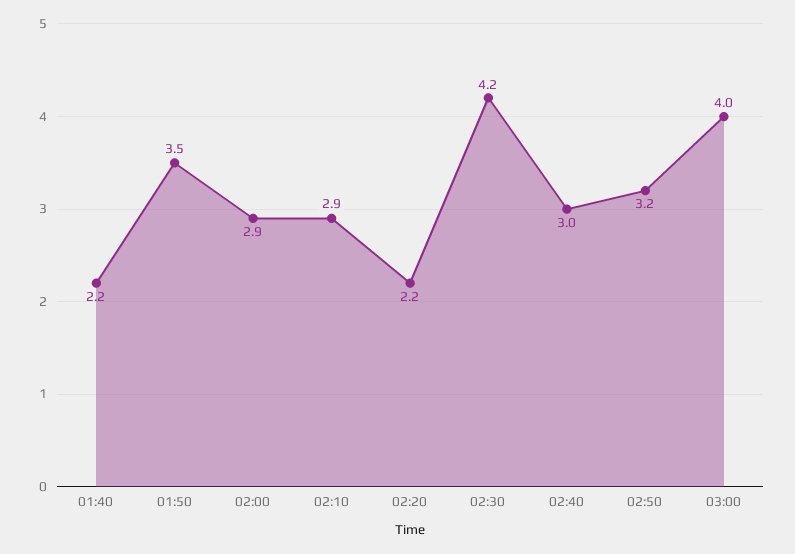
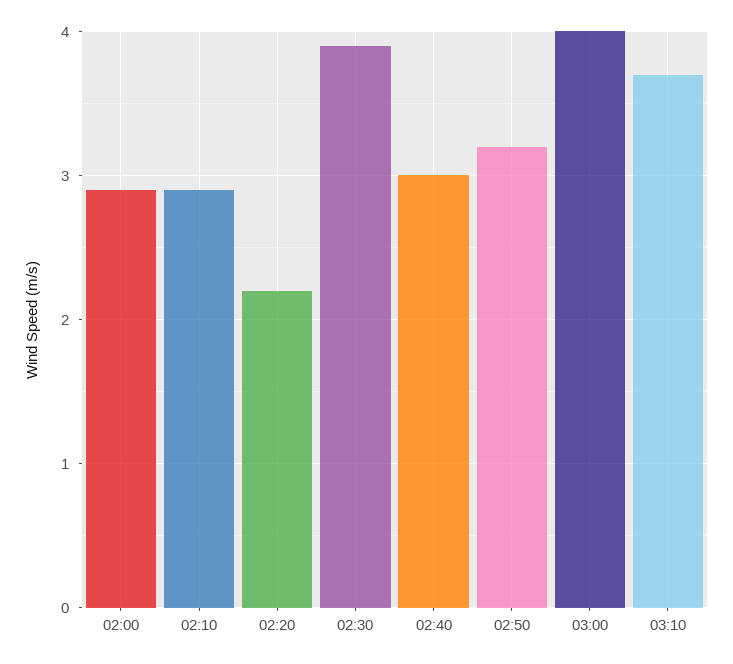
01:40: 2.2 -> none
01:50: 3.5 -> none
02:30: 4.2 -> 3.9
03:10: none -> 3.7

